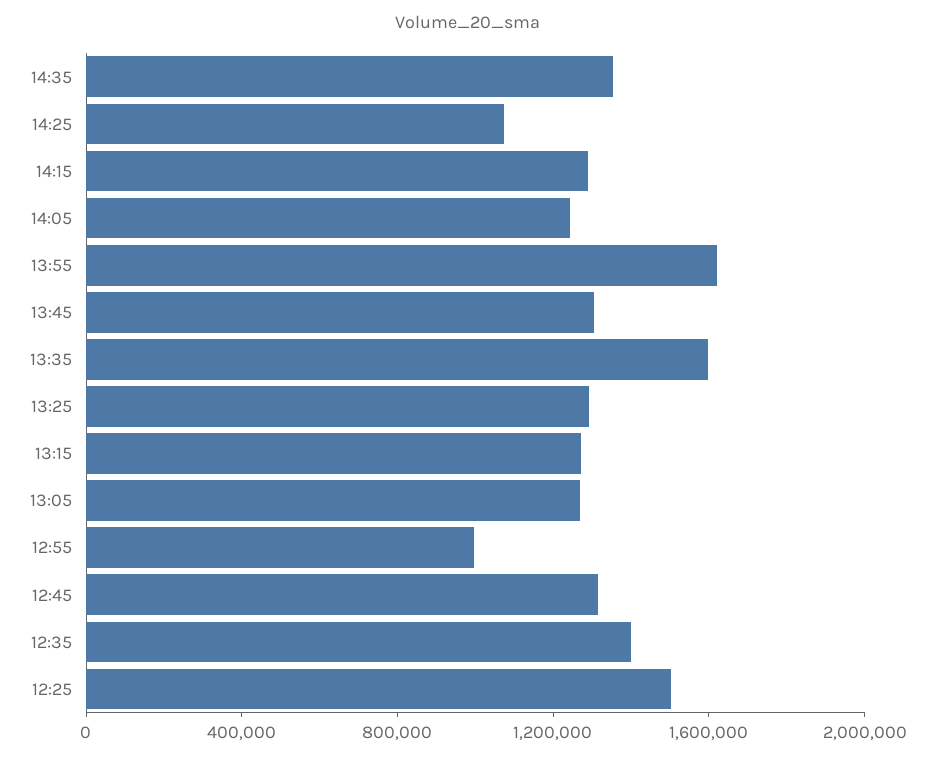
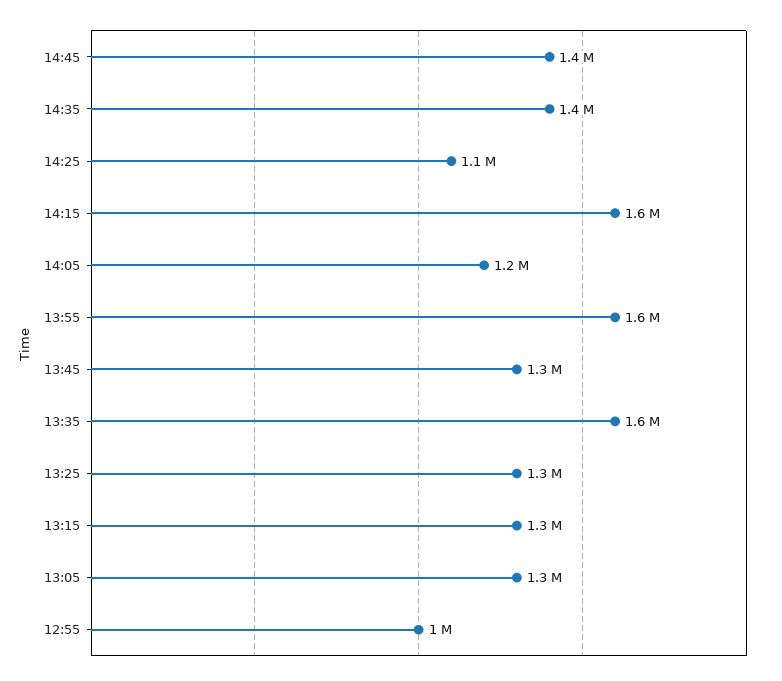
14:15: 1300000 -> 1600000
12:45: 1300000 -> none
12:35: 1400000 -> none
12:25: 1500000 -> none
14:45: none -> 1400000

